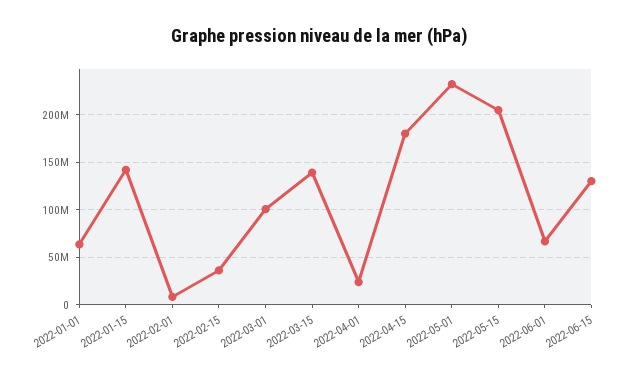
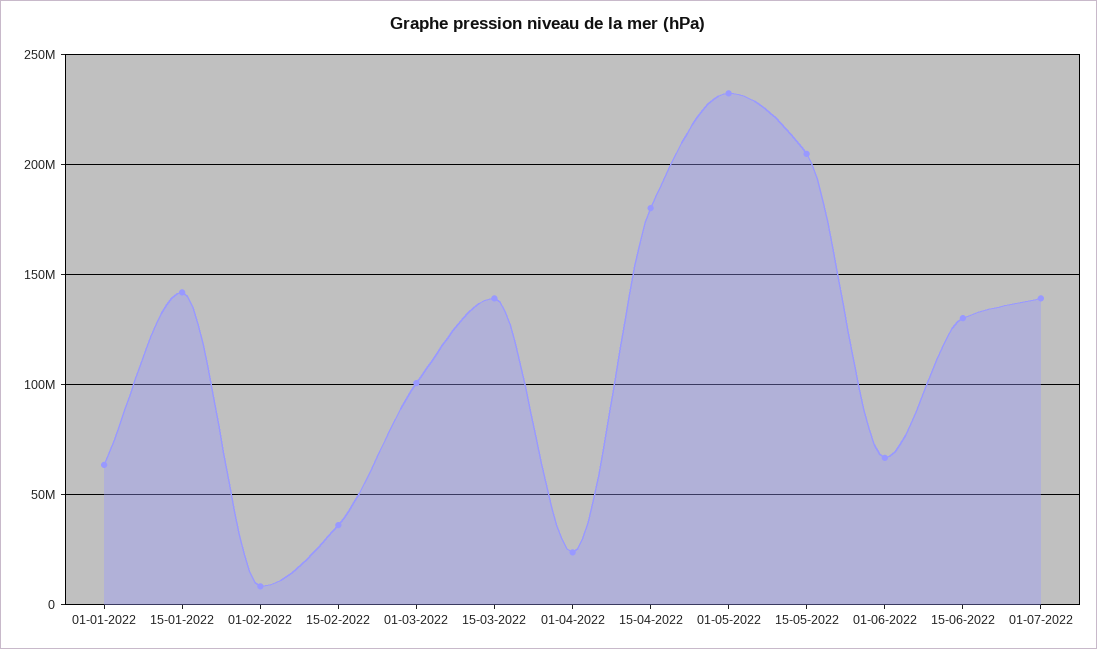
01-07-2022: none -> 140000000

